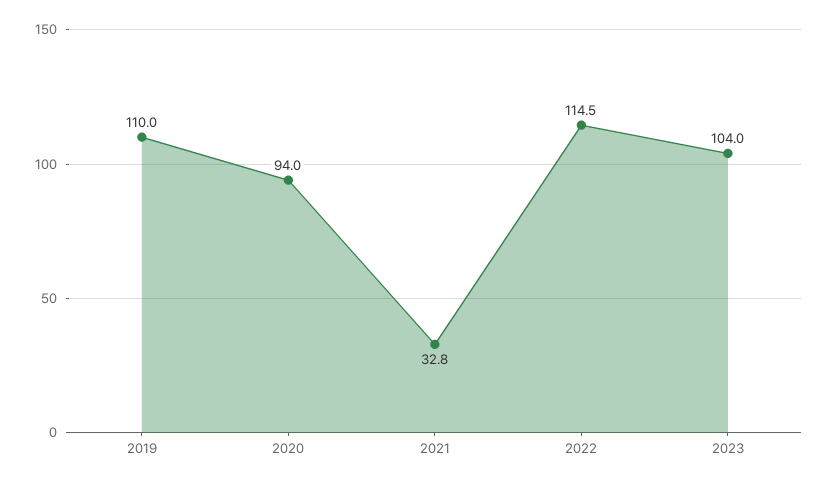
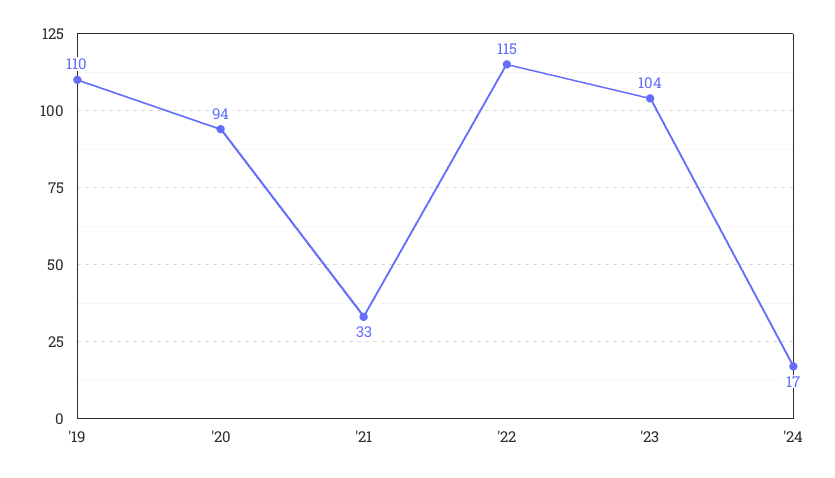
'24: none -> 17

